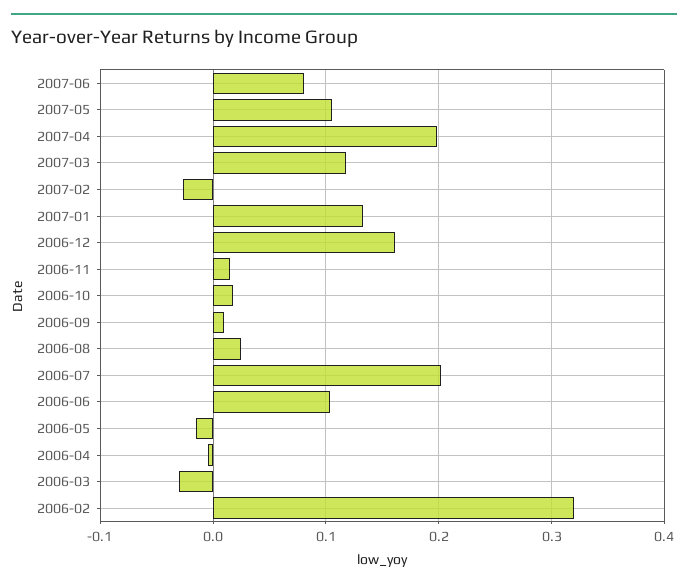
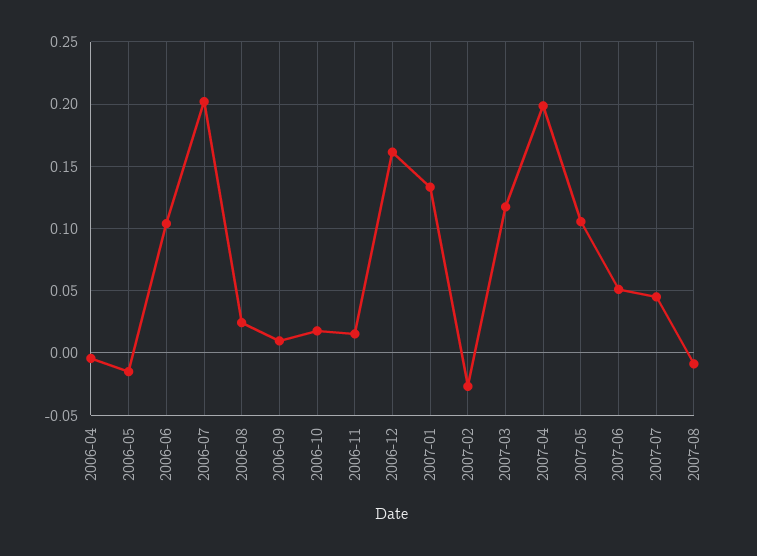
2007-06: 0.08 -> 0.05
2006-03: -0.03 -> none
2006-02: 0.32 -> none
2007-07: none -> 0.045
2007-08: none -> -0.01

